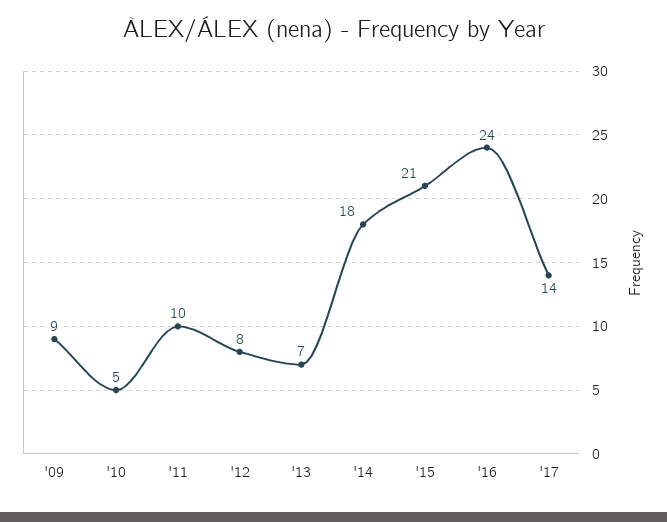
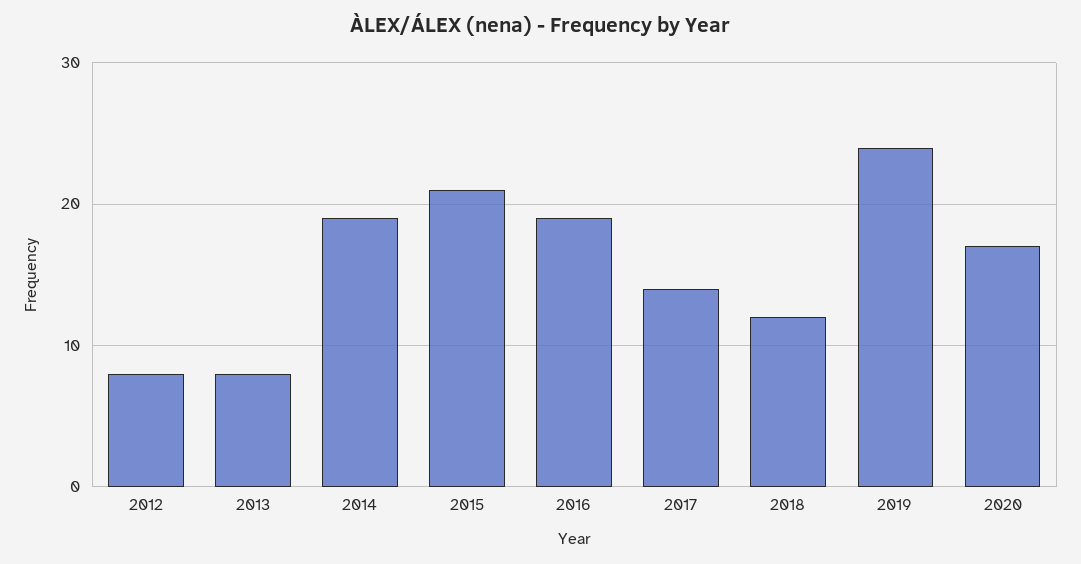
'09: 9 -> none
'10: 5 -> none
'11: 10 -> none
'13: 7 -> 8
'14: 18 -> 19
'16: 24 -> 19
2018: none -> 12
2019: none -> 24
2020: none -> 17

